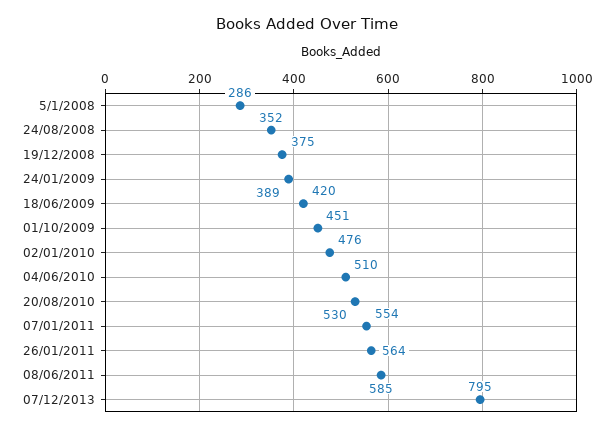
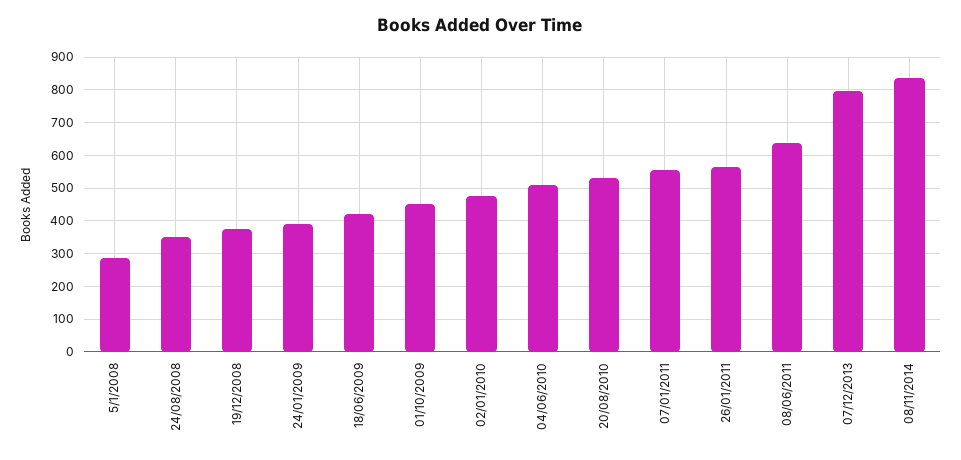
08/06/2011: 585 -> 640
08/11/2014: none -> 840

